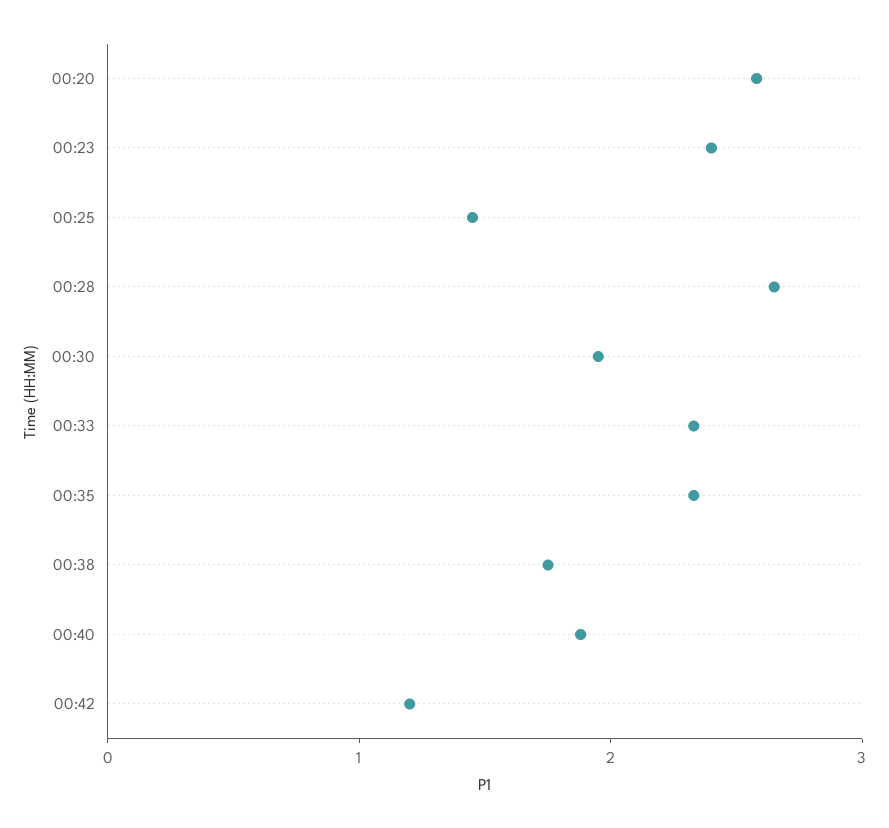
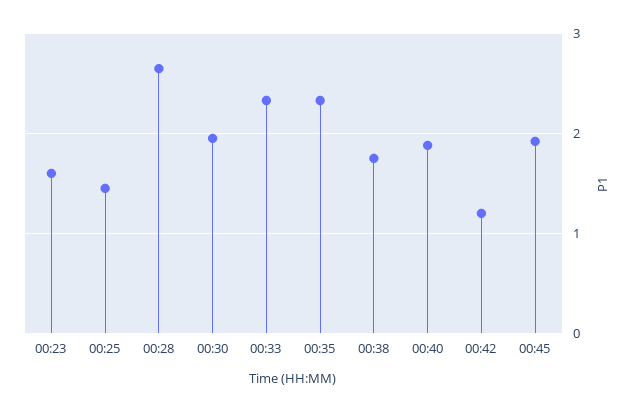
00:20: 2.6 -> none
00:23: 2.4 -> 1.6
00:45: none -> 1.9

